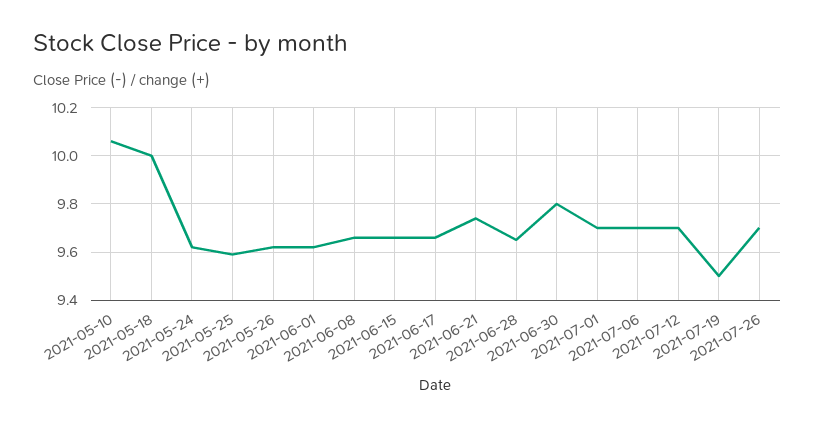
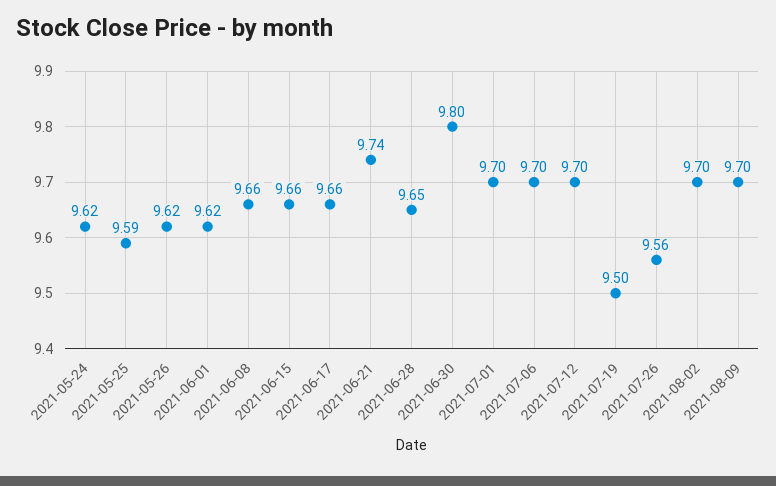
2021-05-10: 10.05 -> none
2021-05-18: 10 -> none
2021-07-26: 9.7 -> 9.56
2021-08-02: none -> 9.7
2021-08-09: none -> 9.7

